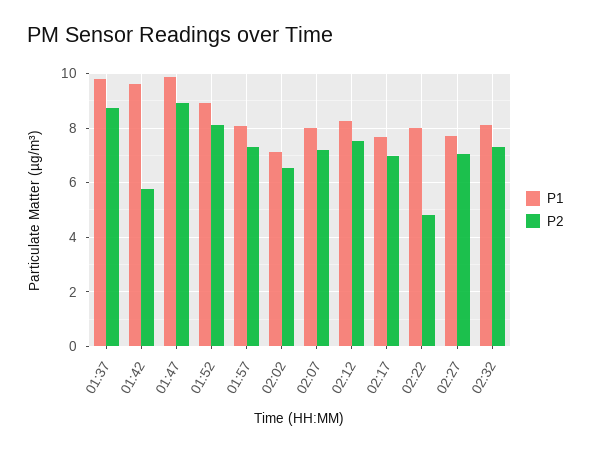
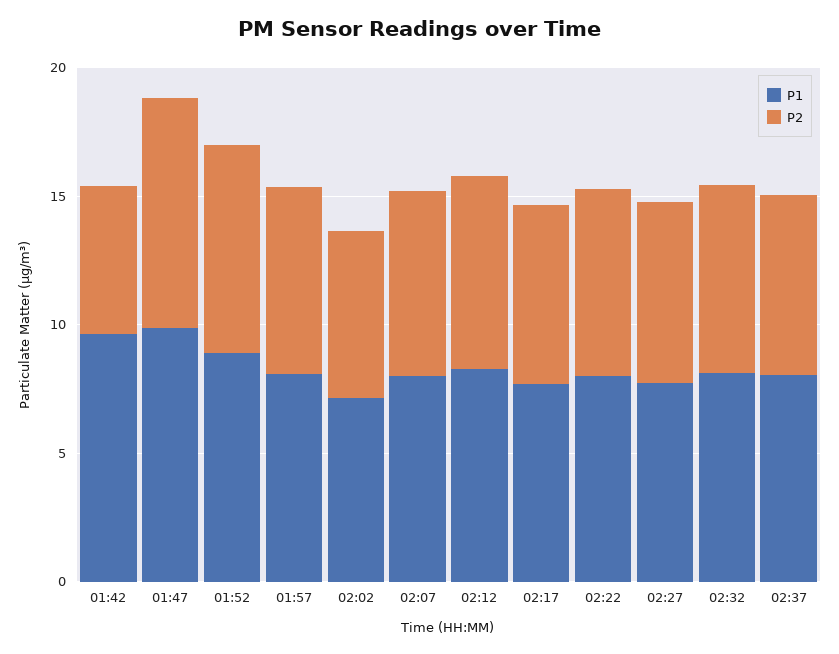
P1, 01:37: 9.75 -> none
P2, 01:37: 8.75 -> none
P2, 02:22: 4.75 -> 7
P1, 02:37: none -> 8
P2, 02:37: none -> 7

